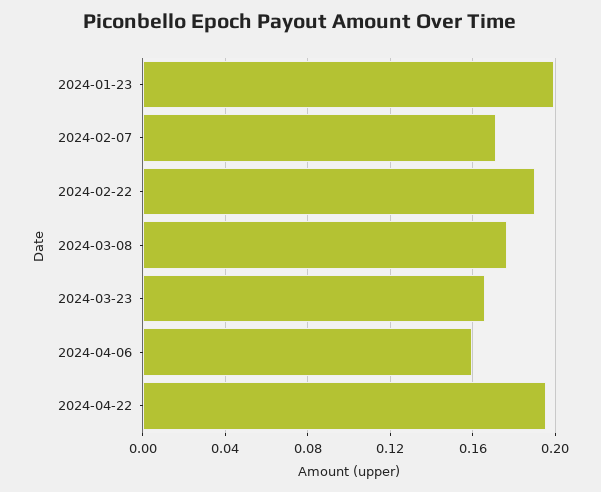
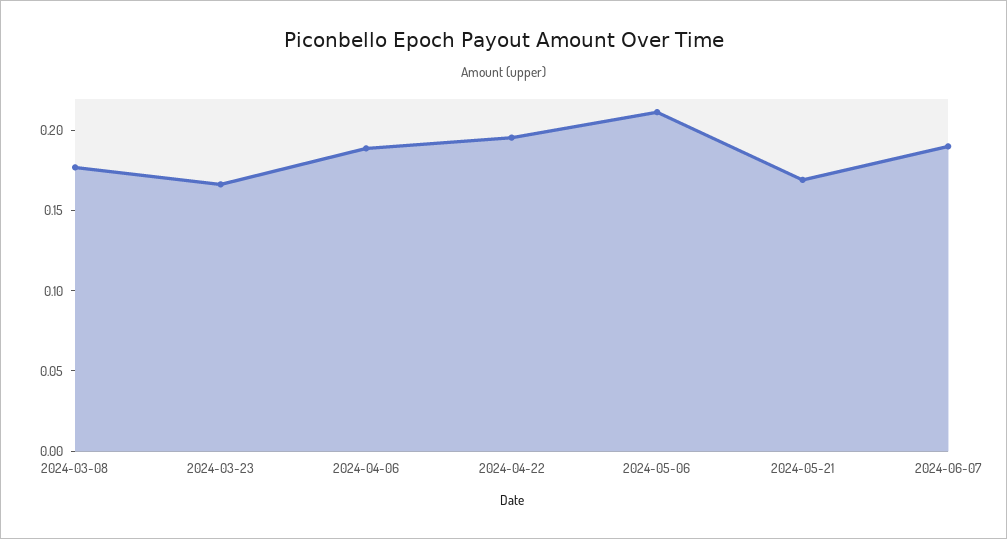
2024-01-23: 0.2 -> none
2024-02-07: 0.17 -> none
2024-02-22: 0.19 -> none
2024-04-06: 0.16 -> 0.19
2024-05-06: none -> 0.21
2024-05-21: none -> 0.17
2024-06-07: none -> 0.19

